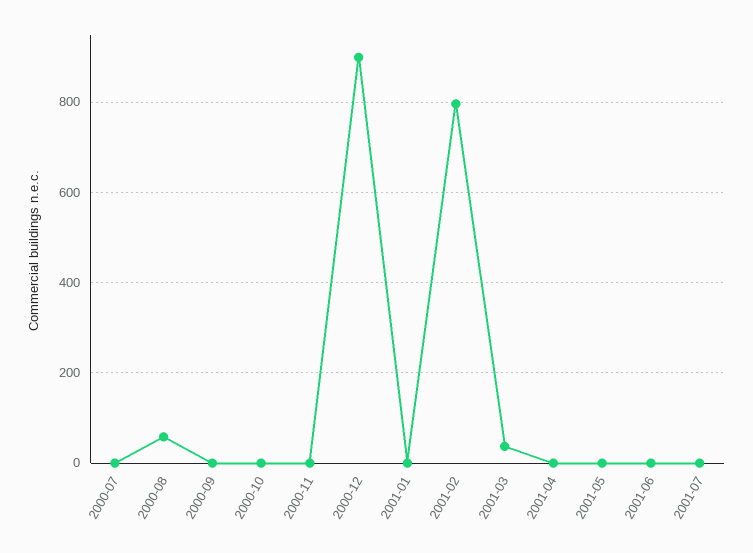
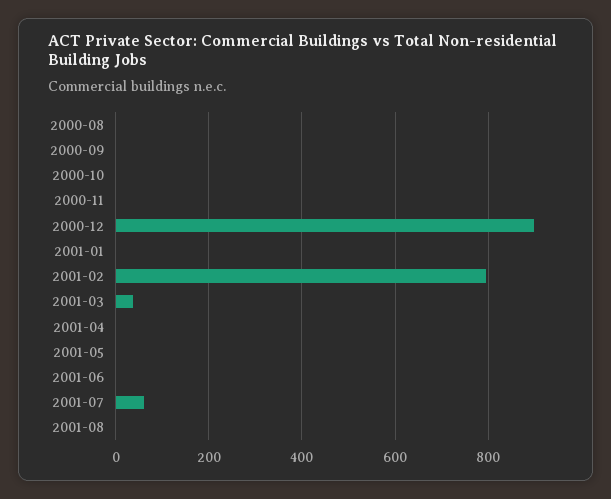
2000-07: 0 -> none
2000-08: 60 -> 0
2001-07: 0 -> 60
2001-08: none -> 0

